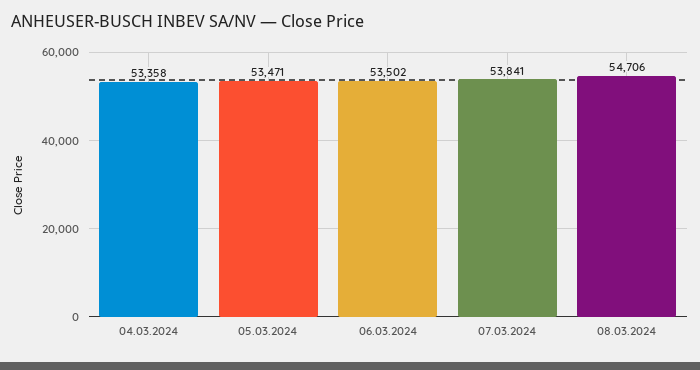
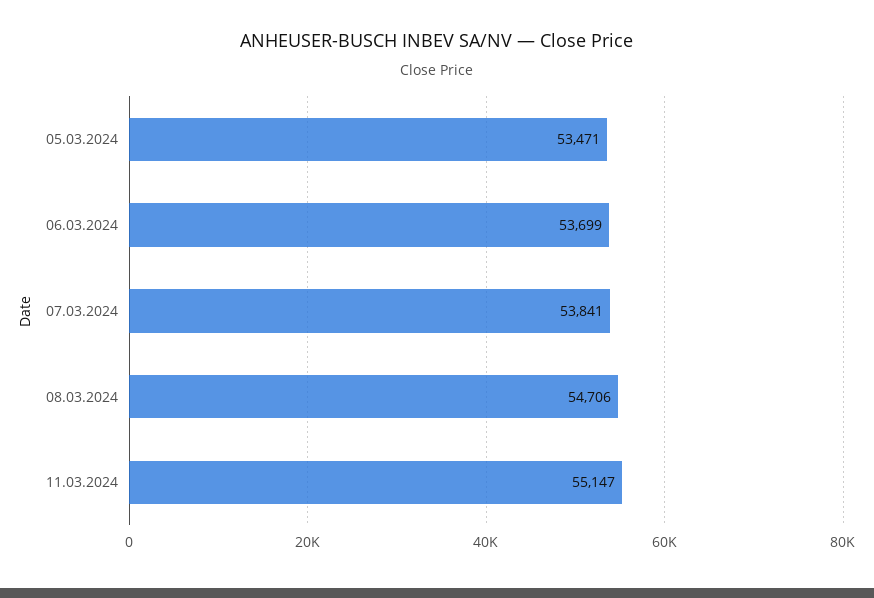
04.03.2024: 53358 -> none
06.03.2024: 53502 -> 53699
11.03.2024: none -> 55147

